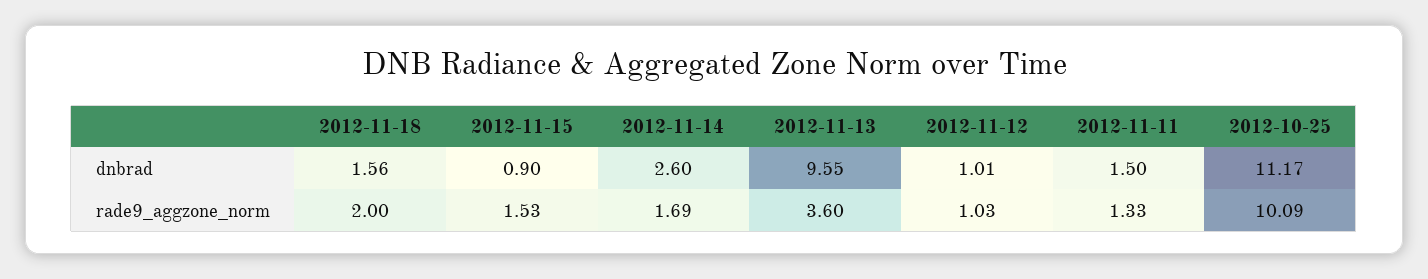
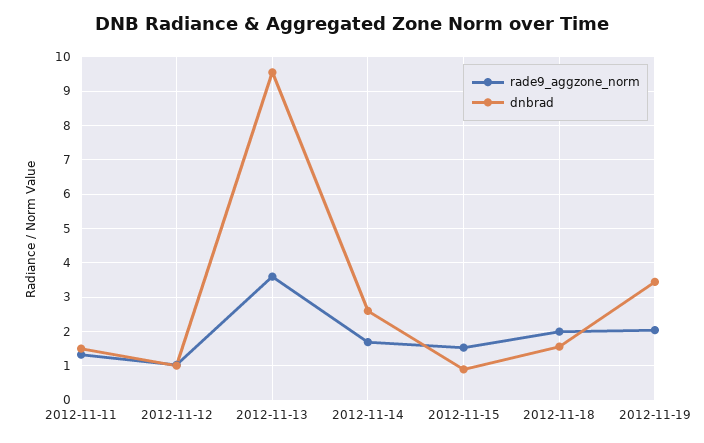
dnbrad, 2012-10-25: 11.17 -> none
rade9_aggzone_norm, 2012-10-25: 10.09 -> none
rade9_aggzone_norm, 2012-11-19: none -> 2
dnbrad, 2012-11-19: none -> 3.4

